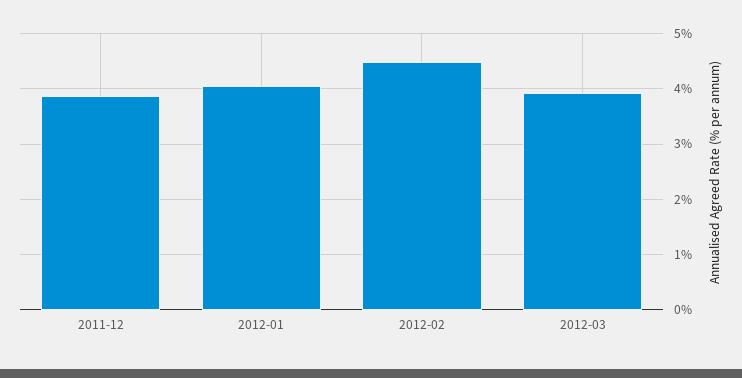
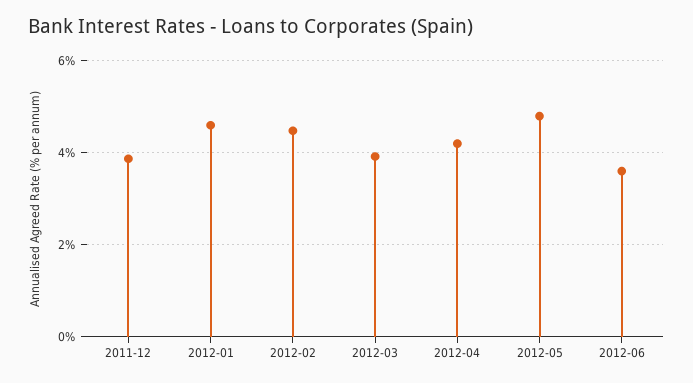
2012-01: 4 -> 4.6
2012-04: none -> 4.2
2012-05: none -> 4.8
2012-06: none -> 3.6

